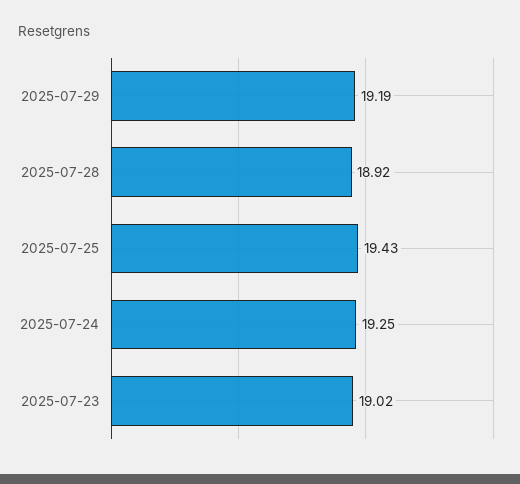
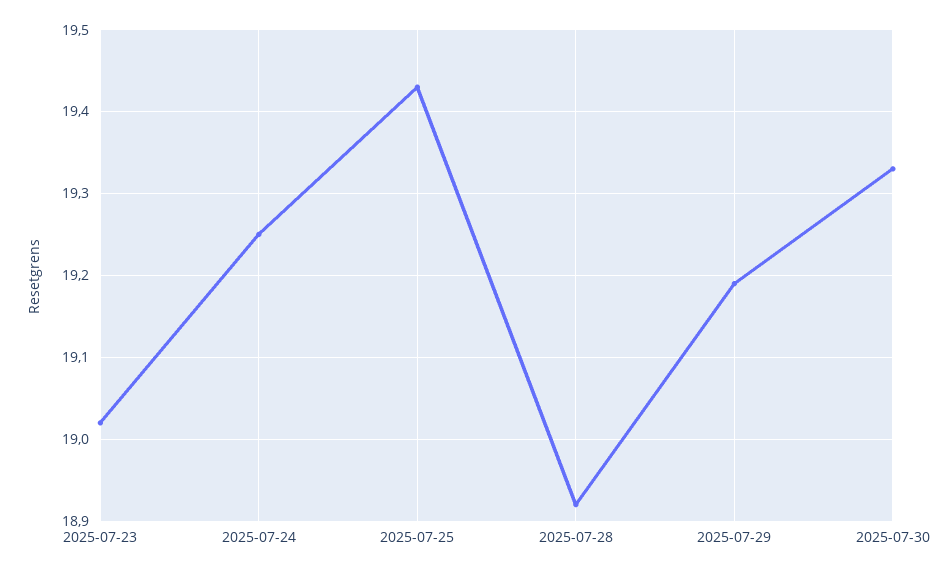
2025-07-30: none -> 19.33

